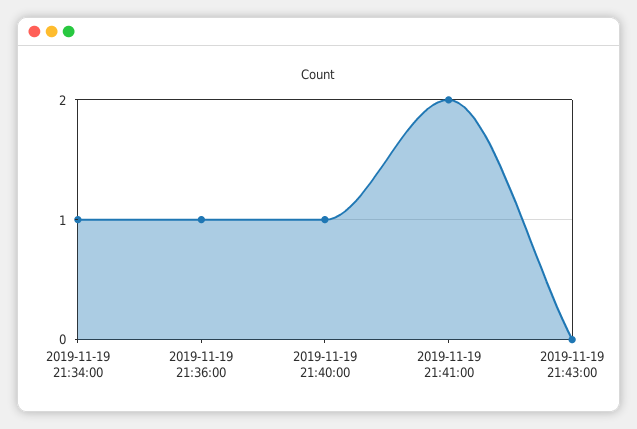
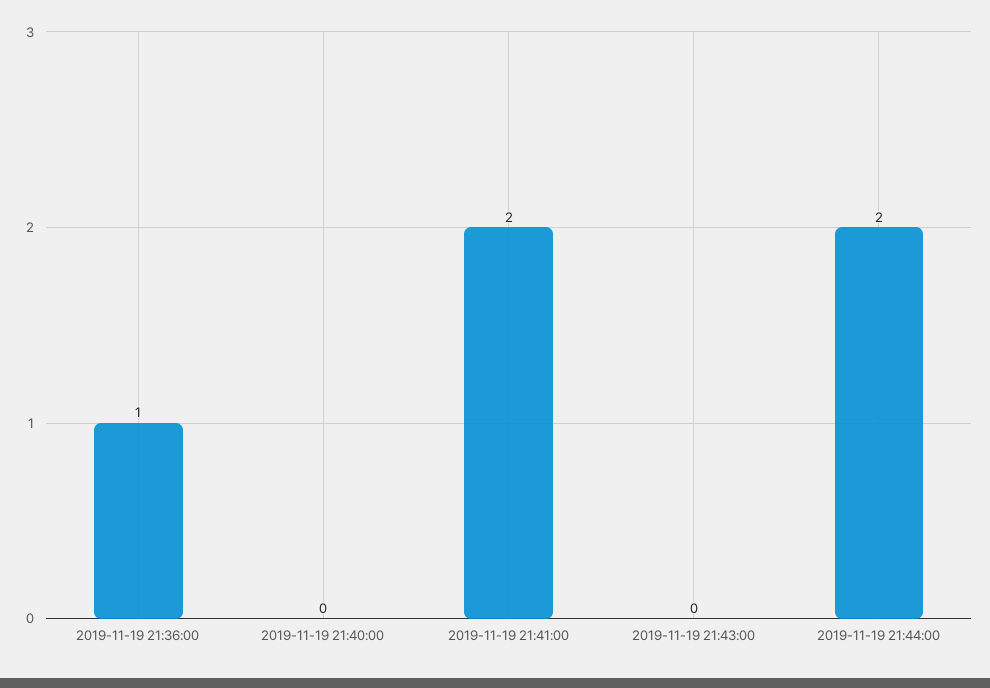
2019-11-19 21:34:00: 1 -> none
2019-11-19 21:40:00: 1 -> 0
2019-11-19 21:44:00: none -> 2

